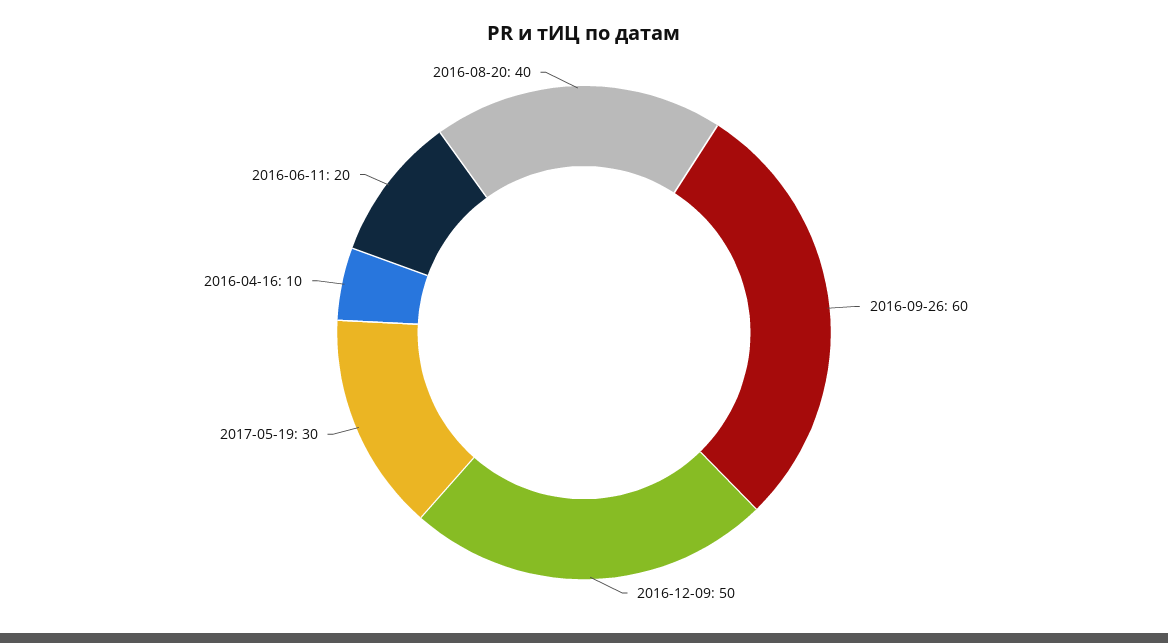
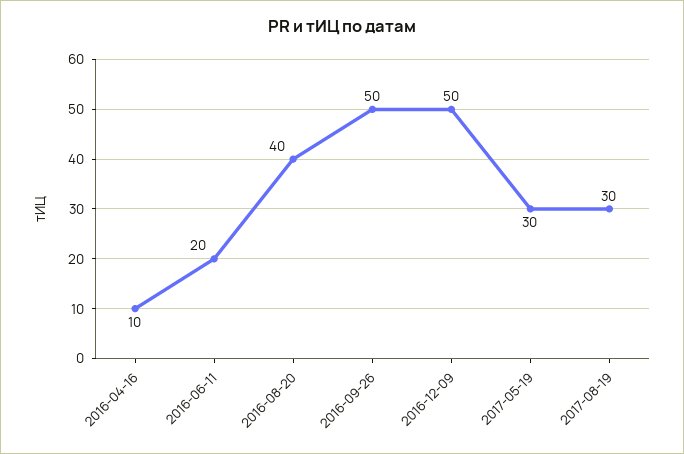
2016-09-26: 60 -> 50
2017-08-19: none -> 30

